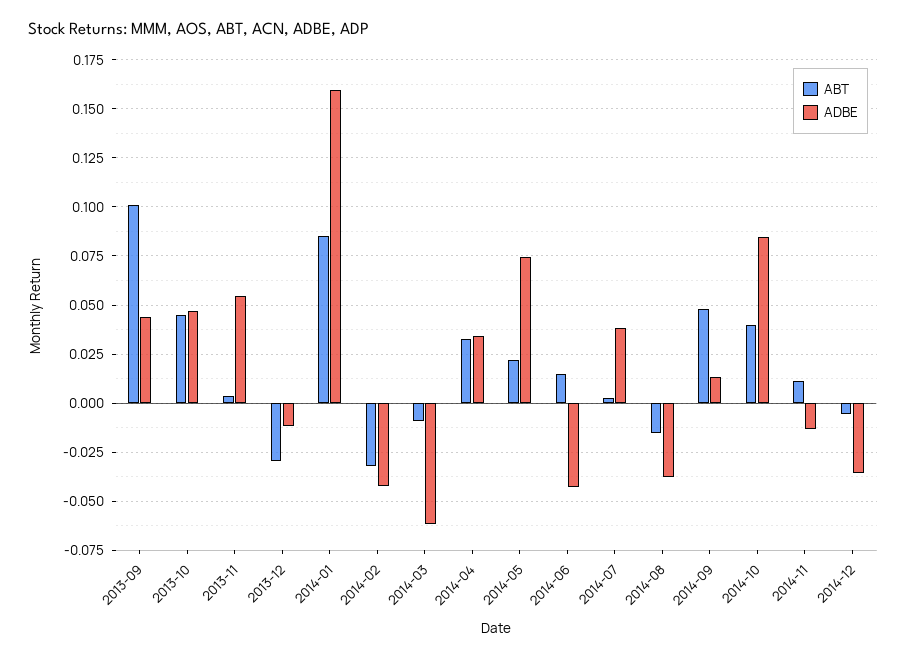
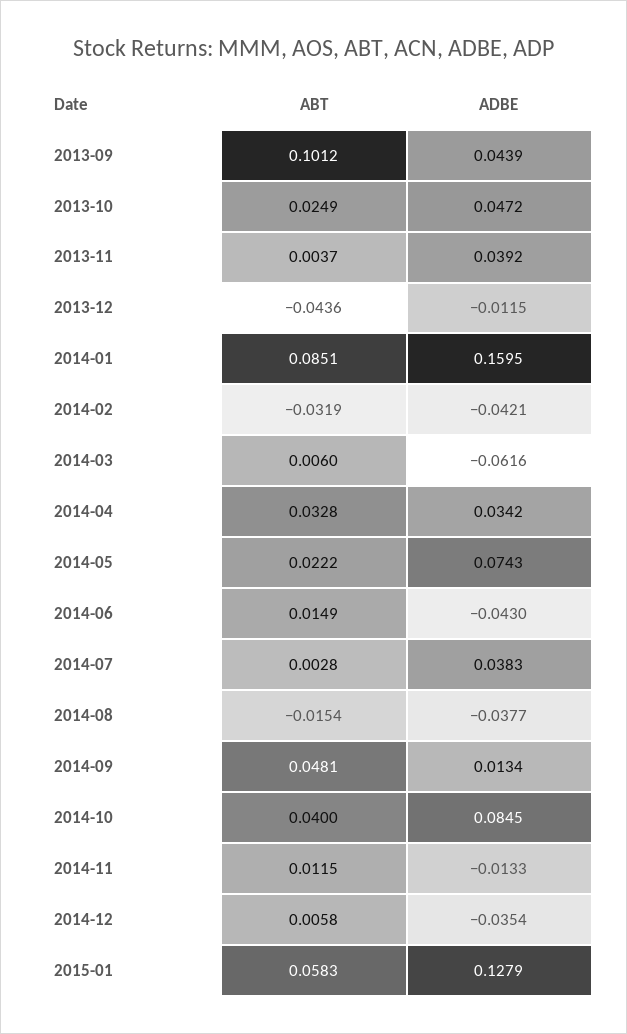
ABT, 2013-10: 0.045 -> 0.0249
ADBE, 2013-11: 0.055 -> 0.0392
ABT, 2013-12: -0.03 -> -0.0436
ABT, 2014-03: -0.01 -> 0.006
ABT, 2014-12: -0.005 -> 0.0058
ABT, 2015-01: none -> 0.0583
ADBE, 2015-01: none -> 0.1279

